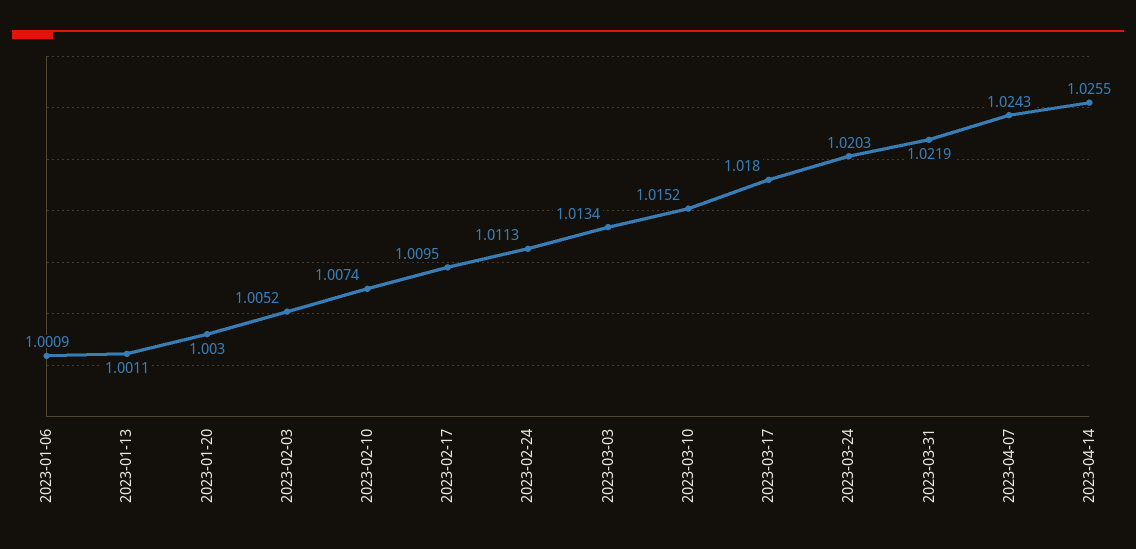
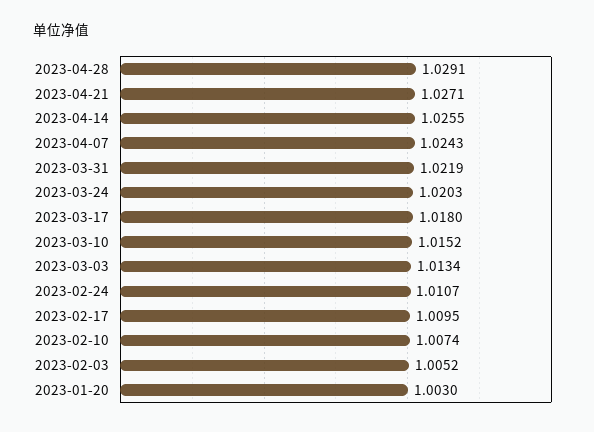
2023-01-06: 1.0009 -> none
2023-01-13: 1.0011 -> none
2023-02-24: 1.0113 -> 1.0107
2023-04-28: none -> 1.0291
2023-04-21: none -> 1.0271

